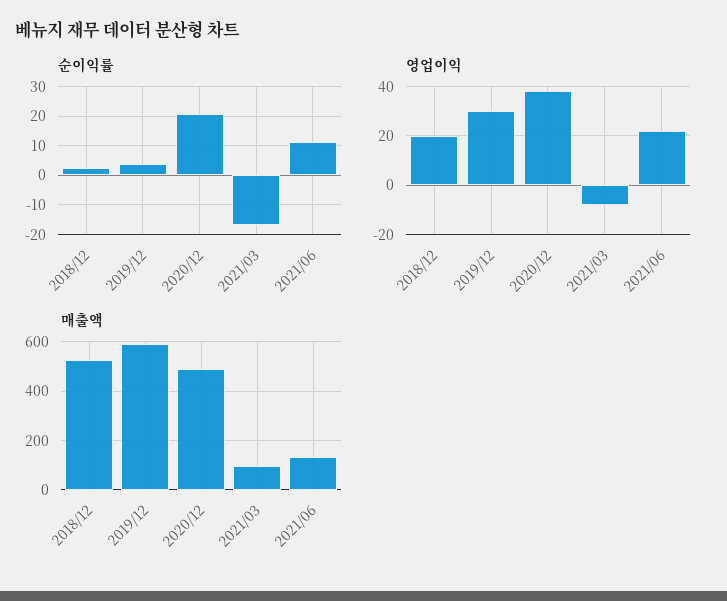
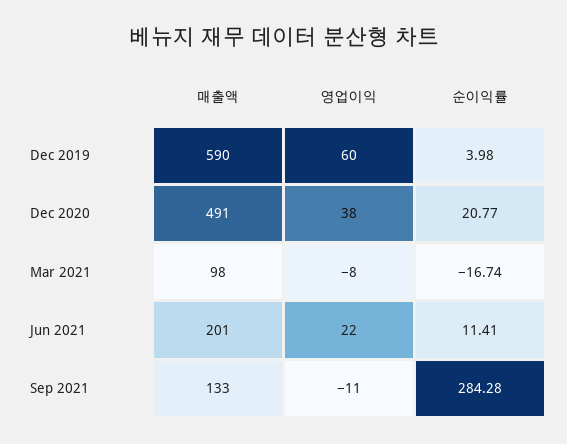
순이익률, 2018/12: 2.5 -> none
영업이익, 2018/12: 20 -> none
영업이익, 2019/12: 30 -> 60
매출액, 2018/12: 525 -> none
매출액, 2021/06: 125 -> 201
매출액, Sep 2021: none -> 133
영업이익, Sep 2021: none -> -11
순이익률, Sep 2021: none -> 284.28

